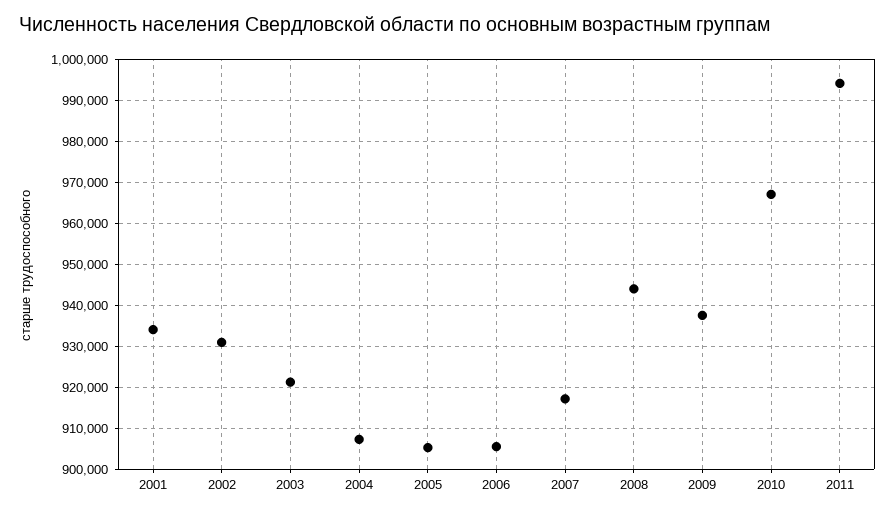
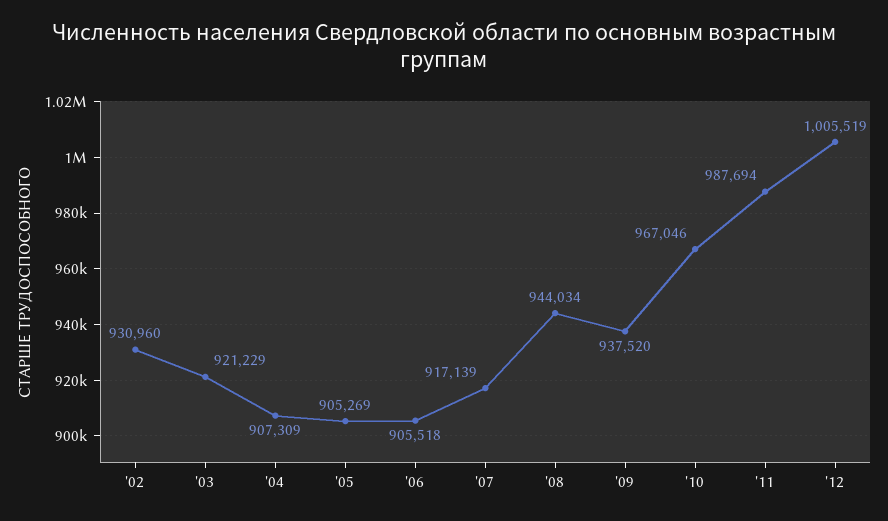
2001: 934000 -> none
2011: 994000 -> 987694
'12: none -> 1005519

